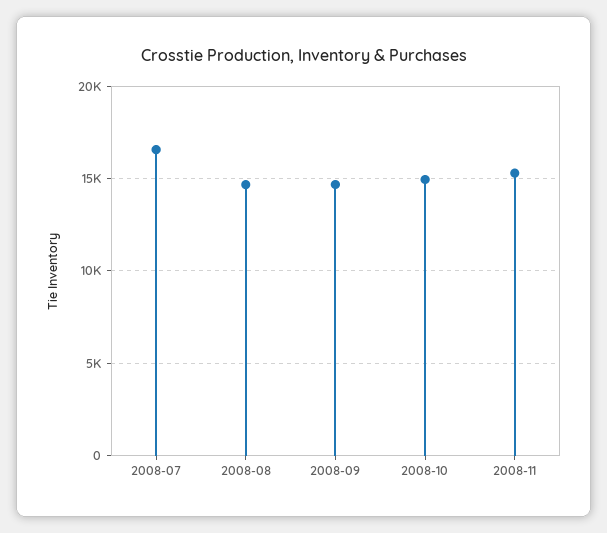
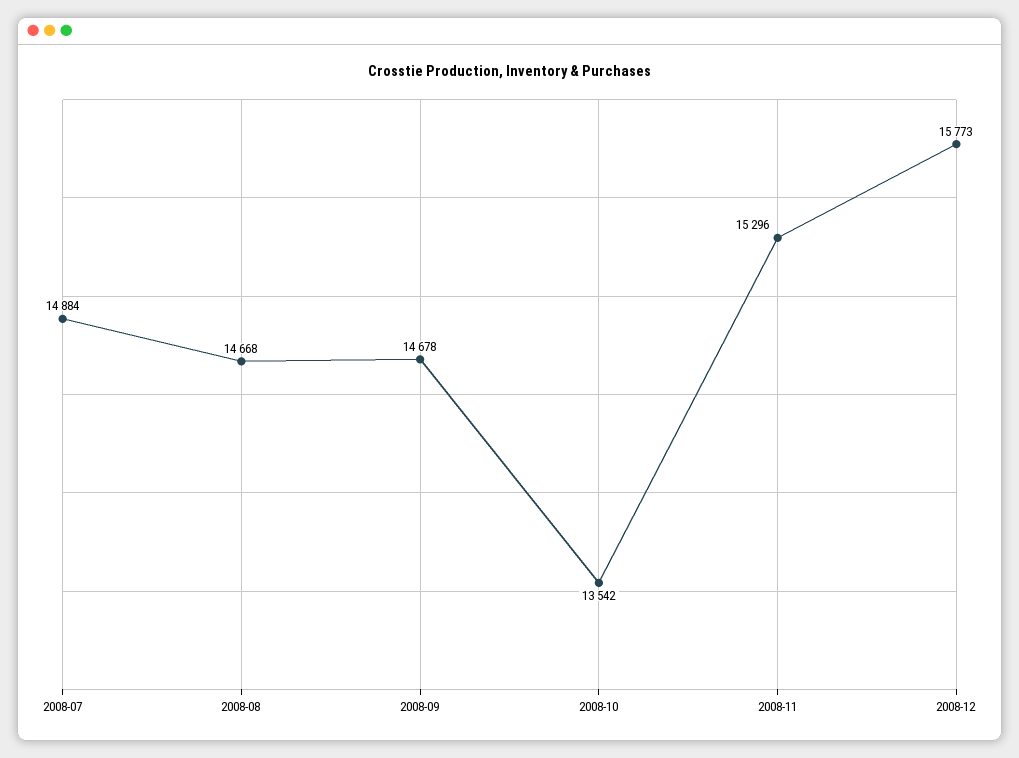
2008-07: 16500 -> 14884
2008-10: 15000 -> 13542
2008-12: none -> 15773

